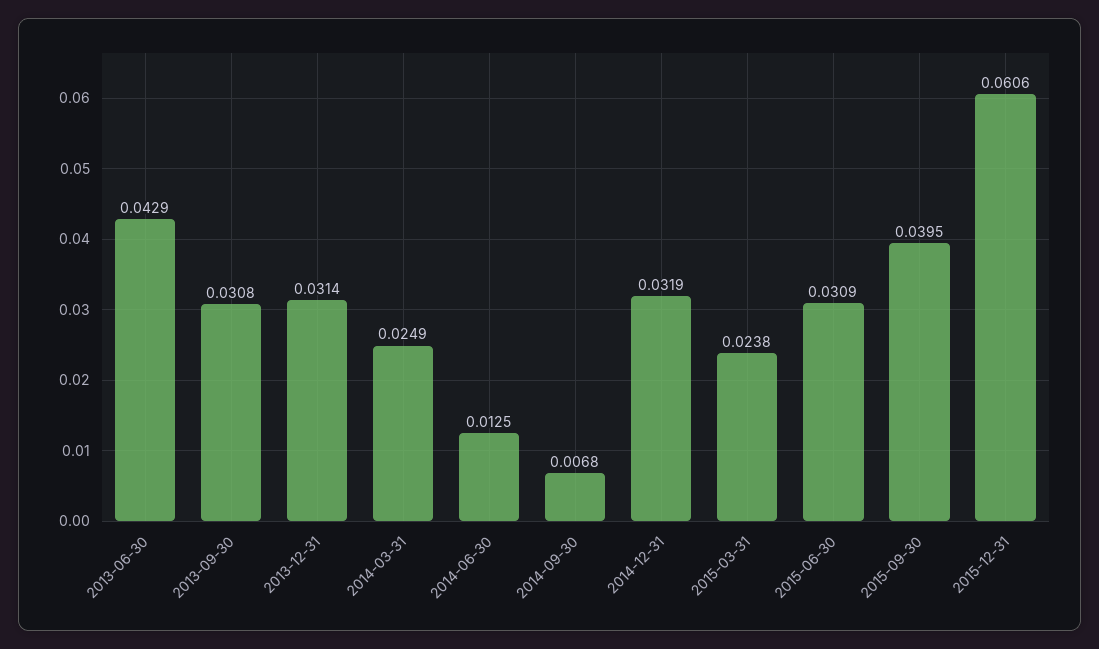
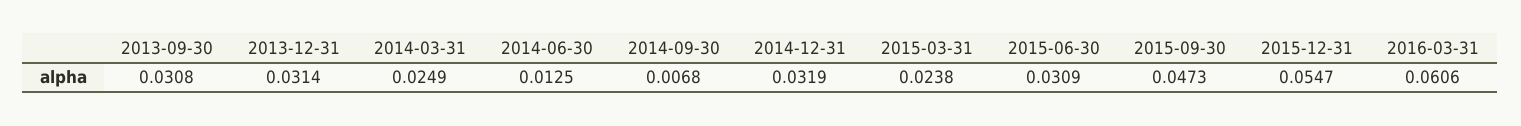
2013-06-30: 0.0429 -> none
2015-09-30: 0.0395 -> 0.0473
2015-12-31: 0.0606 -> 0.0547
2016-03-31: none -> 0.0606

